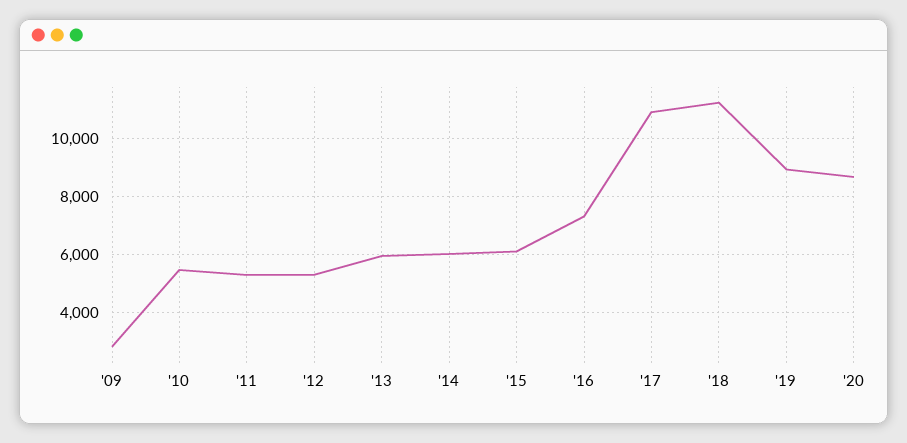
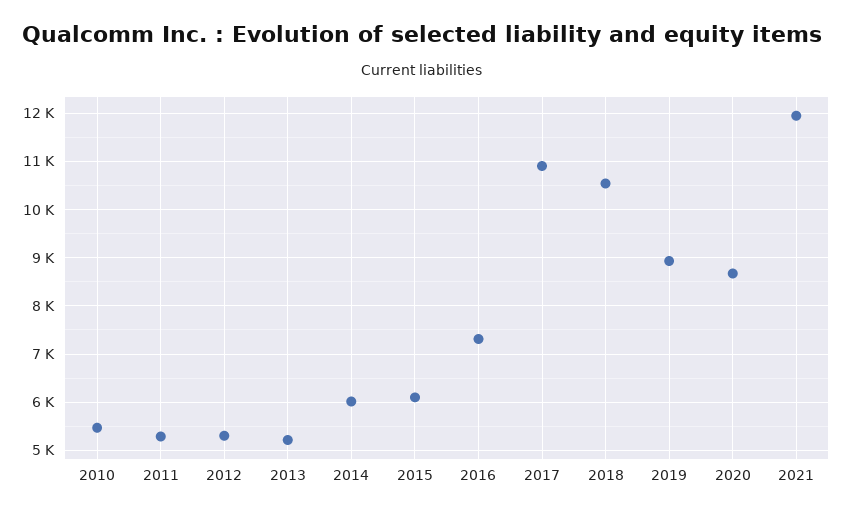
'09: 2750 -> none
'13: 6000 -> 5200
'18: 11250 -> 10600
2021: none -> 12000

